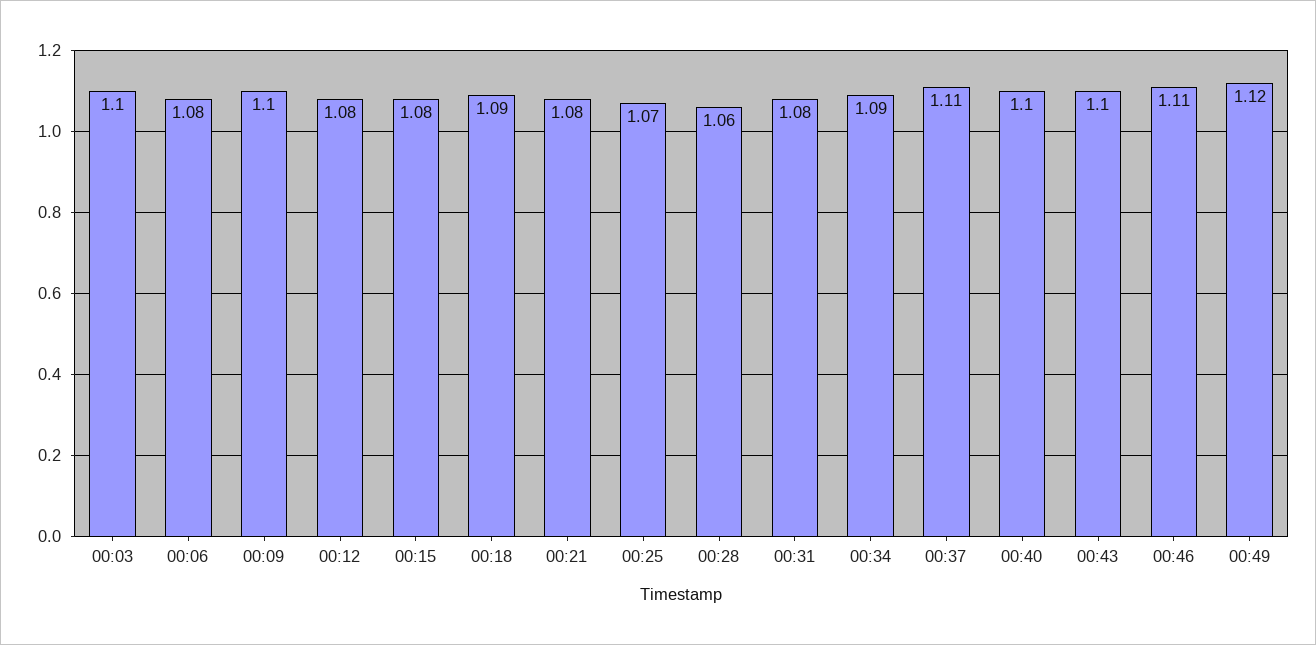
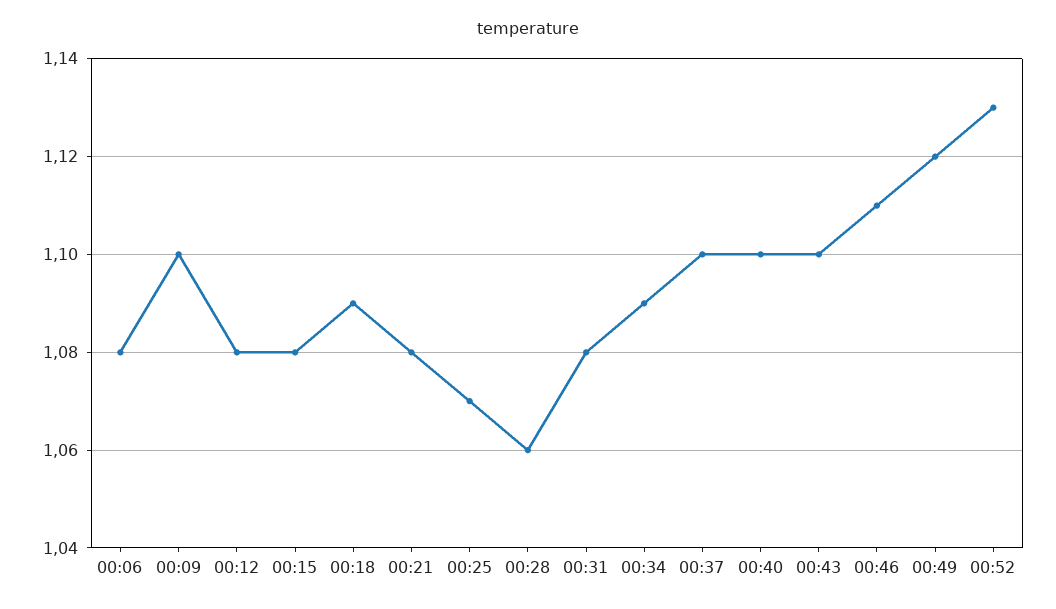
00:03: 1.1 -> none
00:37: 1.11 -> 1.1
00:52: none -> 1.13

